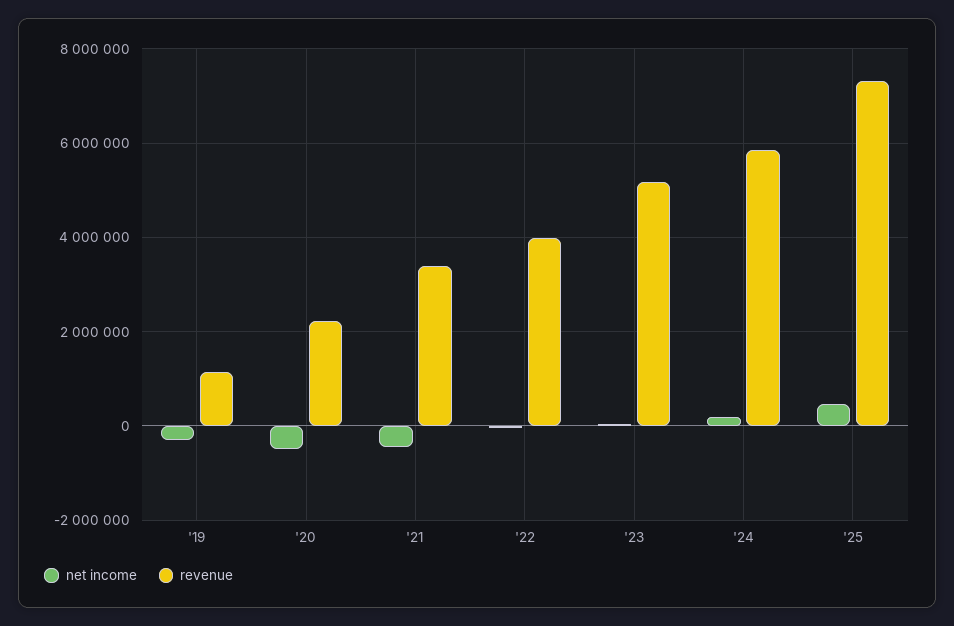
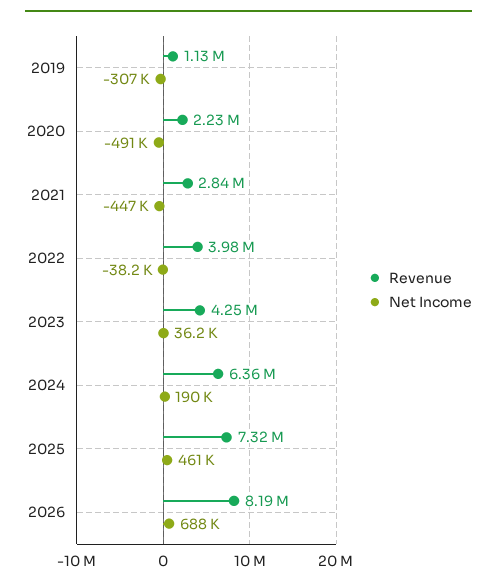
revenue, '21: 3400000 -> 2840000
revenue, '23: 5200000 -> 4250000
revenue, '24: 5800000 -> 6360000
revenue, 2026: none -> 8190000
net income, 2026: none -> 688000

